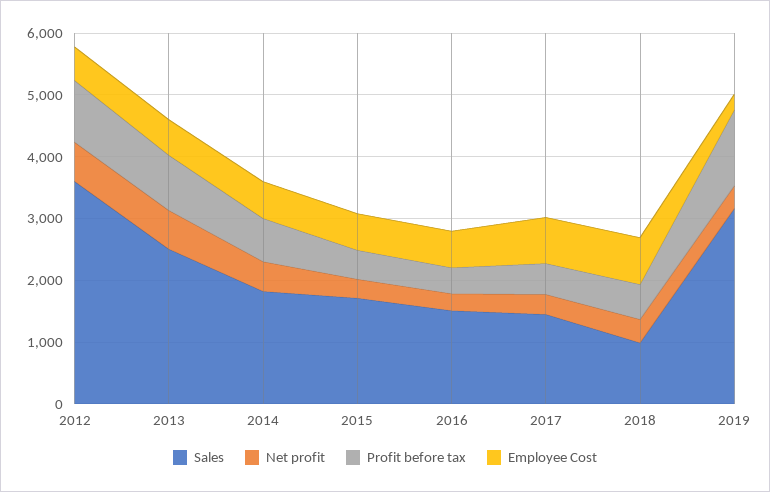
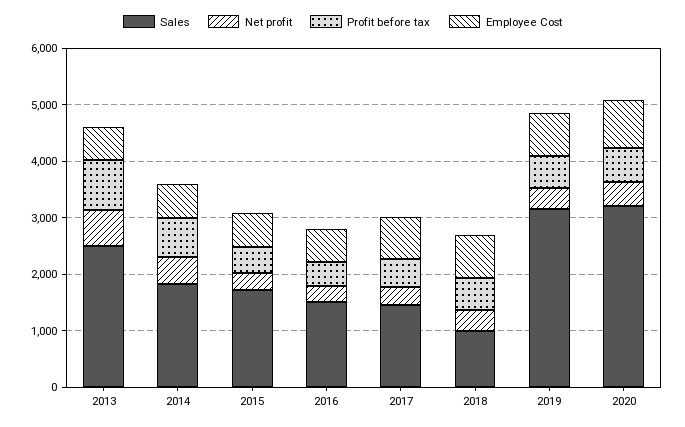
Sales, 2012: 3600 -> none
Net profit, 2012: 600 -> none
Profit before tax, 2012: 1000 -> none
Employee Cost, 2012: 600 -> none
Profit before tax, 2019: 1200 -> 600
Employee Cost, 2019: 200 -> 800
Sales, 2020: none -> 3200
Net profit, 2020: none -> 400
Profit before tax, 2020: none -> 600
Employee Cost, 2020: none -> 800

